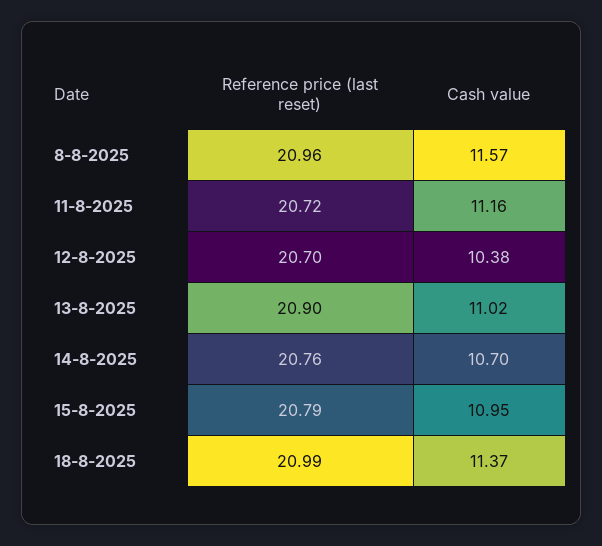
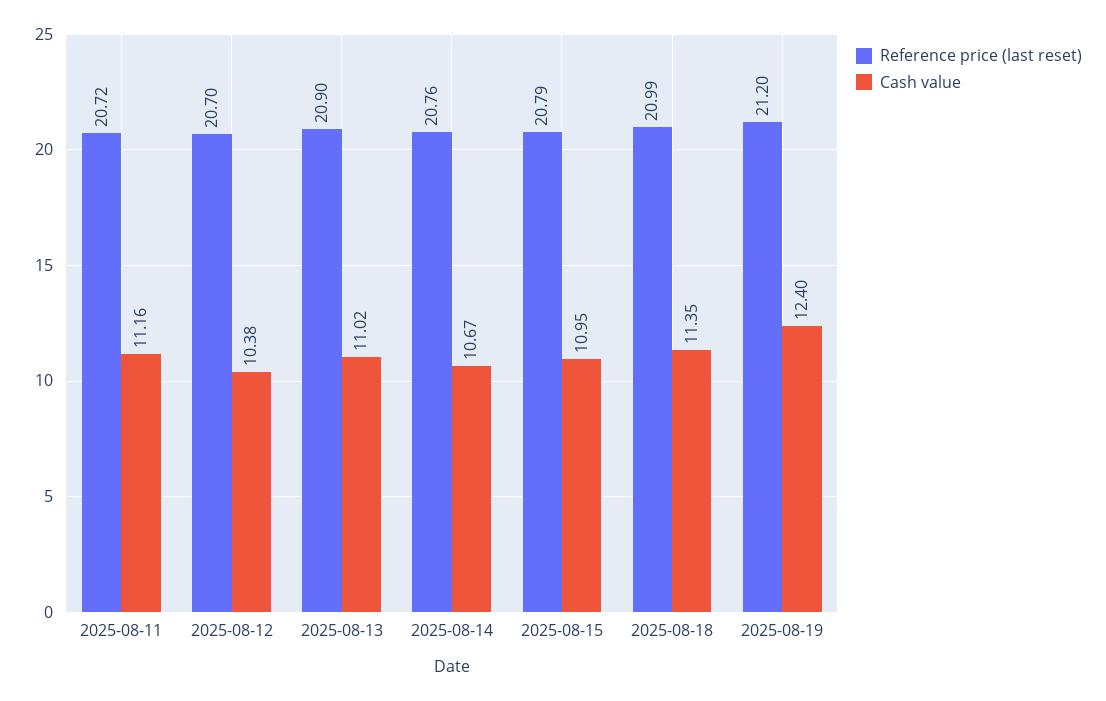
Reference price (last reset), 8-8-2025: 20.96 -> none
Cash value, 8-8-2025: 11.57 -> none
Cash value, 14-8-2025: 10.7 -> 10.67
Cash value, 18-8-2025: 11.37 -> 11.35
Reference price (last reset), 2025-08-19: none -> 21.2
Cash value, 2025-08-19: none -> 12.4

